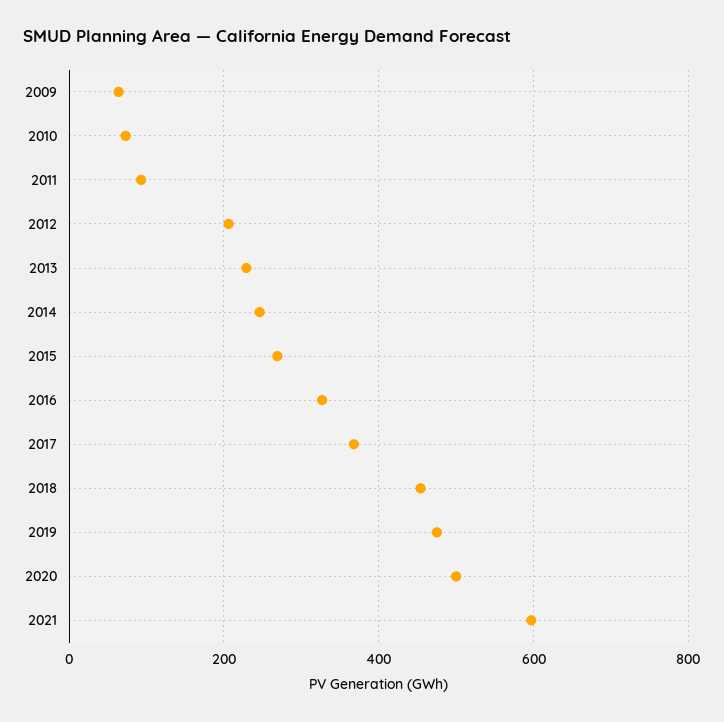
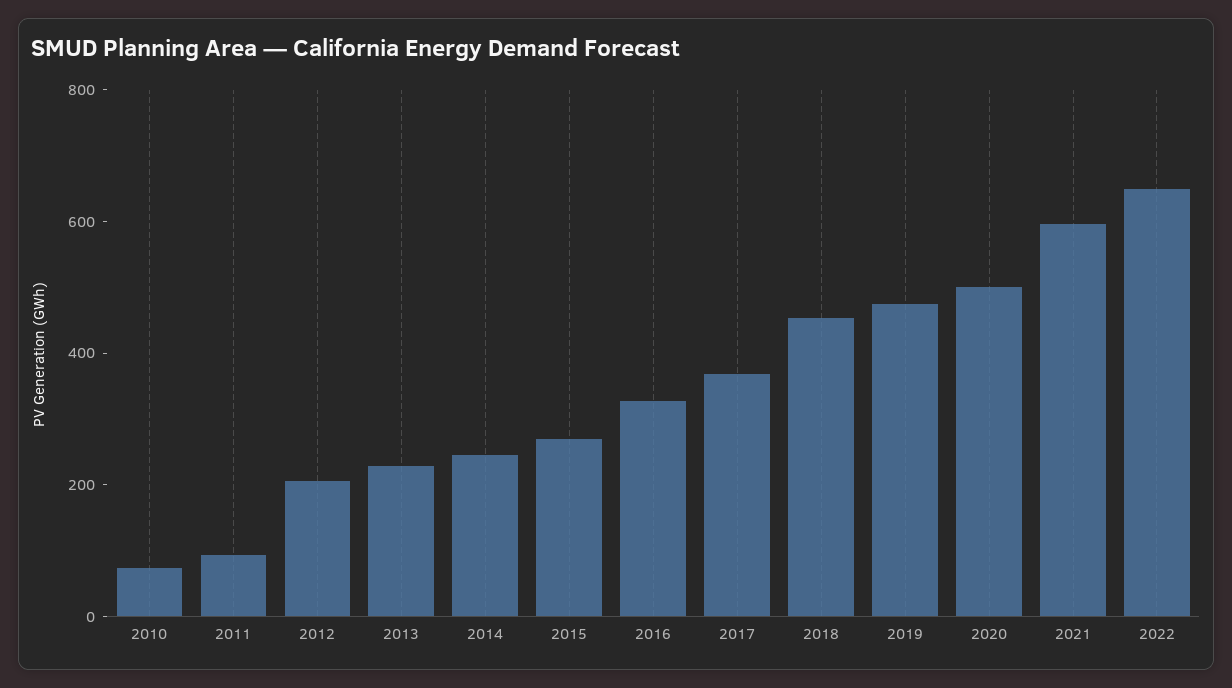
2009: 60 -> none
2022: none -> 650

